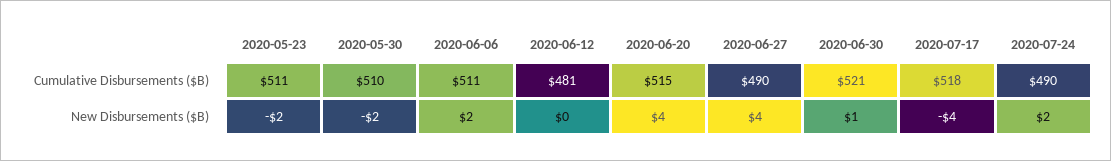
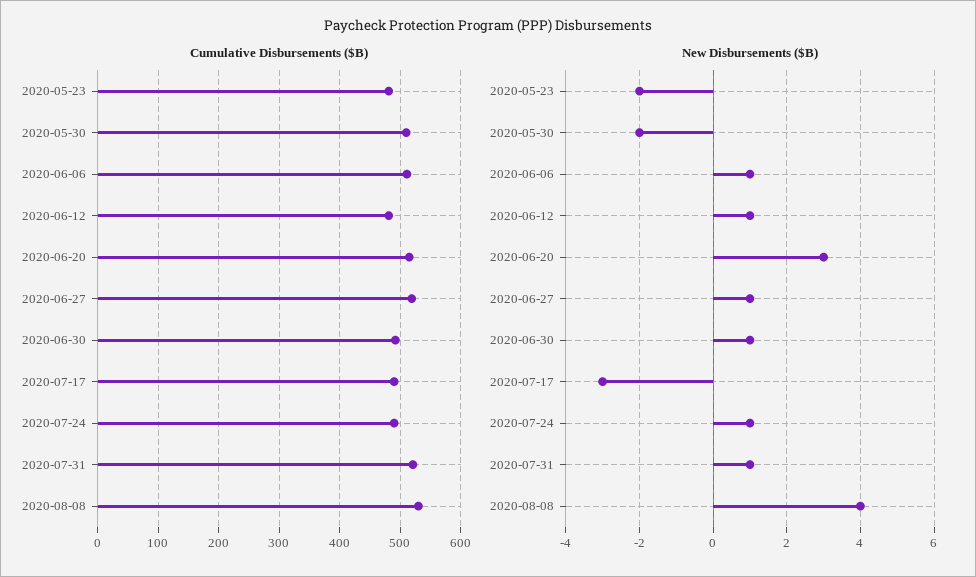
Cumulative Disbursements ($B), 2020-05-23: 511 -> 480
Cumulative Disbursements ($B), 2020-06-27: 490 -> 520
Cumulative Disbursements ($B), 2020-06-30: 521 -> 490
Cumulative Disbursements ($B), 2020-07-17: 518 -> 490
New Disbursements ($B), 2020-06-06: 2 -> 1
New Disbursements ($B), 2020-06-12: 0 -> 1
New Disbursements ($B), 2020-06-20: 4 -> 3
New Disbursements ($B), 2020-06-27: 4 -> 1
New Disbursements ($B), 2020-07-17: -4 -> -3
New Disbursements ($B), 2020-07-24: 2 -> 1
Cumulative Disbursements ($B), 2020-07-31: none -> 520
Cumulative Disbursements ($B), 2020-08-08: none -> 530
New Disbursements ($B), 2020-07-31: none -> 1
New Disbursements ($B), 2020-08-08: none -> 4

